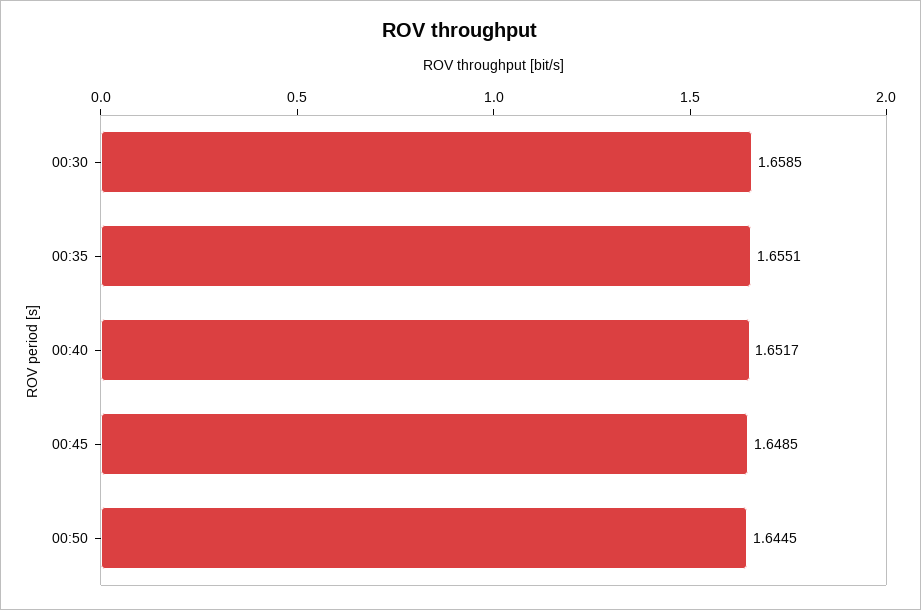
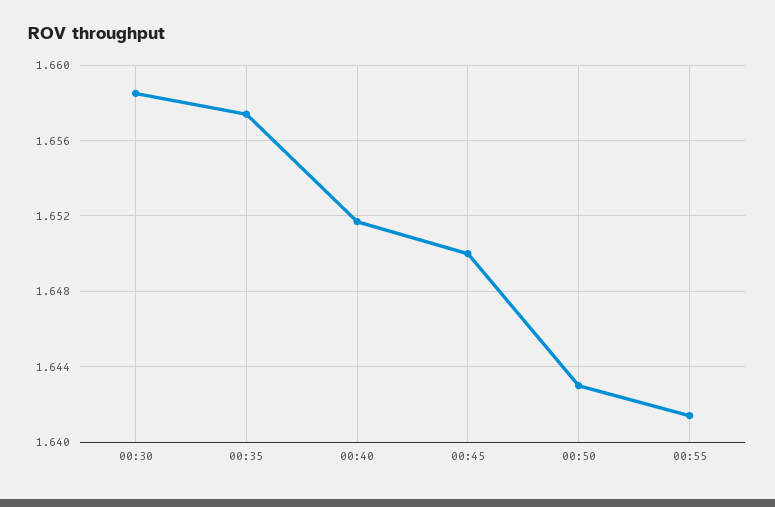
00:35: 1.6551 -> 1.6575
00:45: 1.6485 -> 1.65
00:50: 1.6445 -> 1.643
00:55: none -> 1.6415

